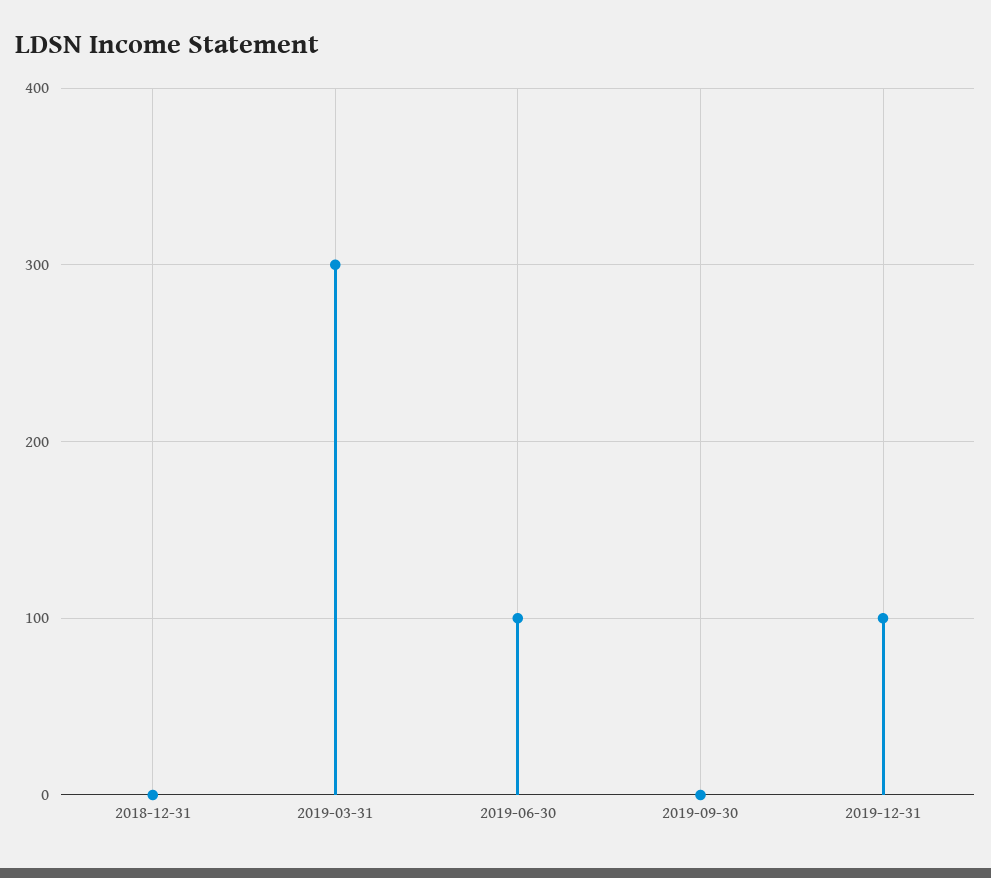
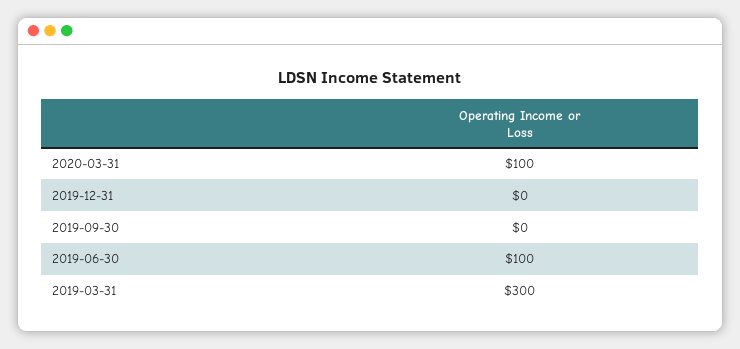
2018-12-31: 0 -> none
2019-12-31: 100 -> 0
2020-03-31: none -> 100

